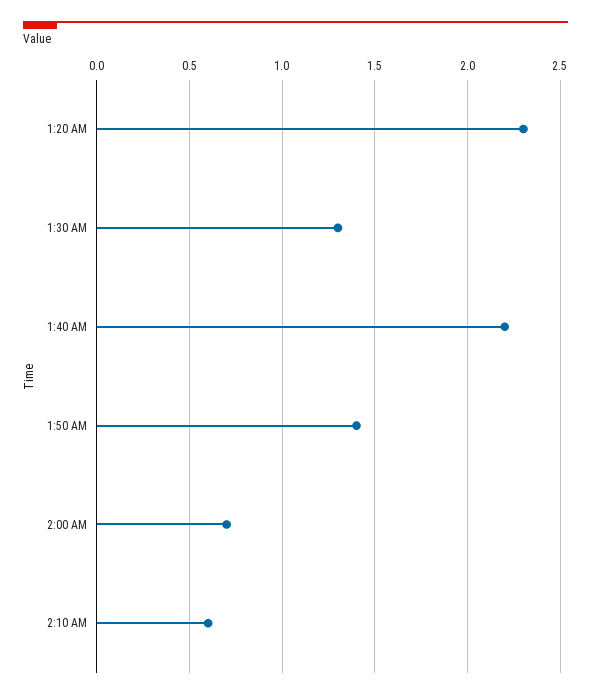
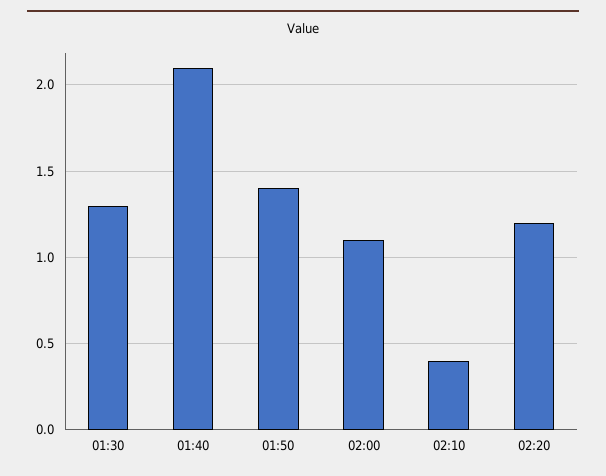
1:20 AM: 2.3 -> none
1:40 AM: 2.2 -> 2.1
2:00 AM: 0.7 -> 1.1
2:10 AM: 0.6 -> 0.4
02:20: none -> 1.2

